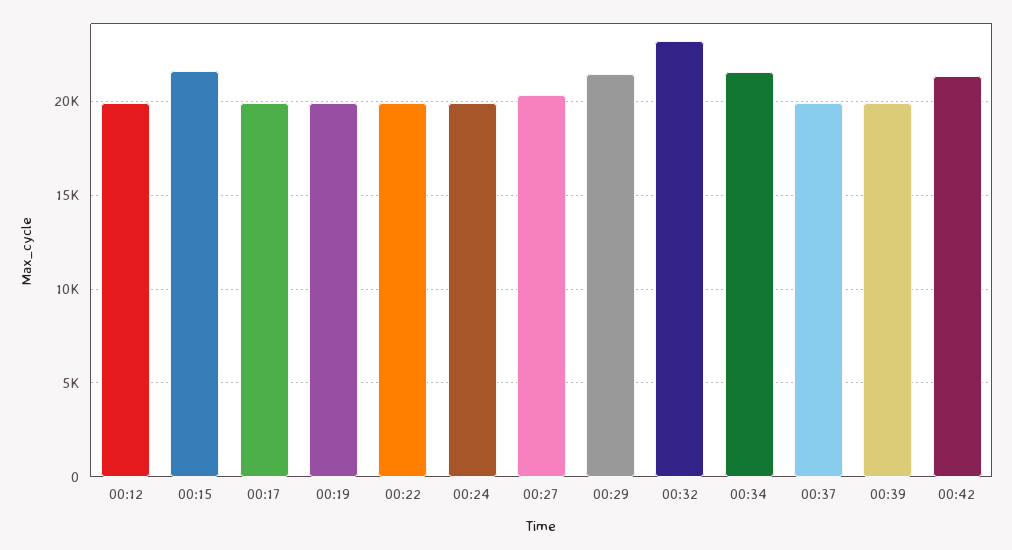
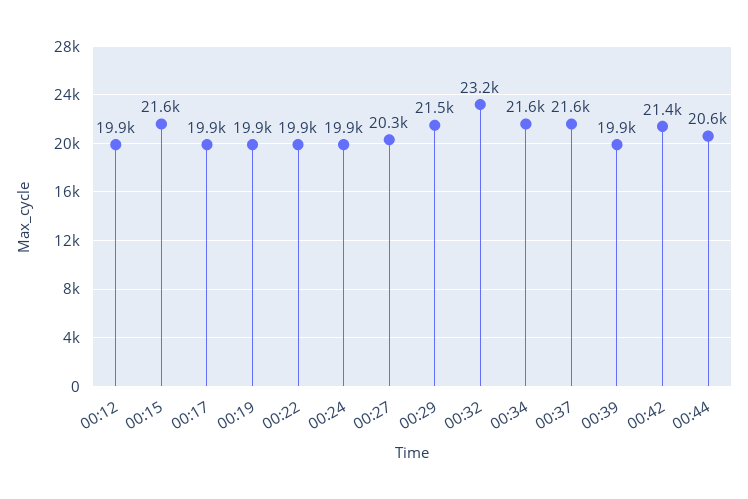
00:37: 20000 -> 21600
00:44: none -> 20600

